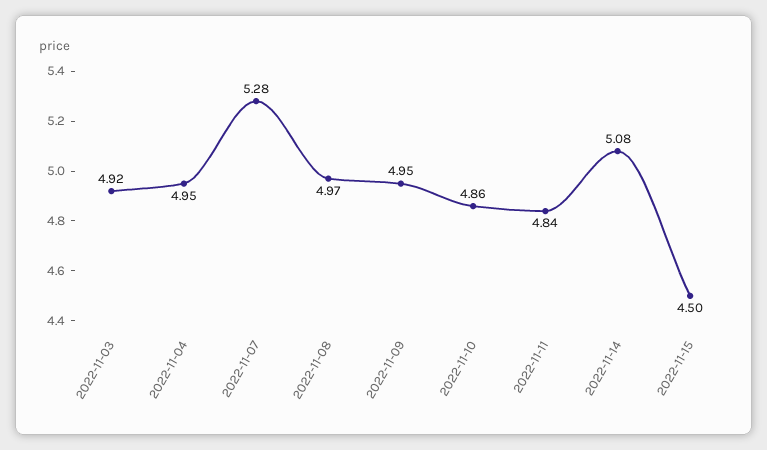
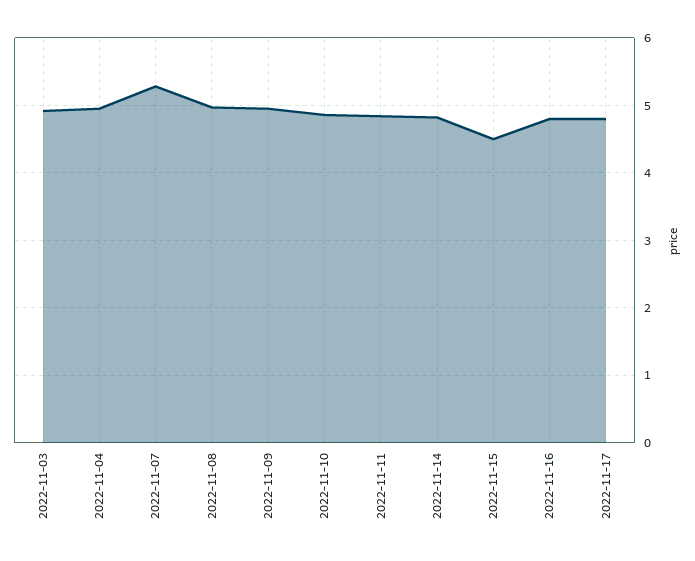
2022-11-14: 5.08 -> 4.8
2022-11-16: none -> 4.8
2022-11-17: none -> 4.8

